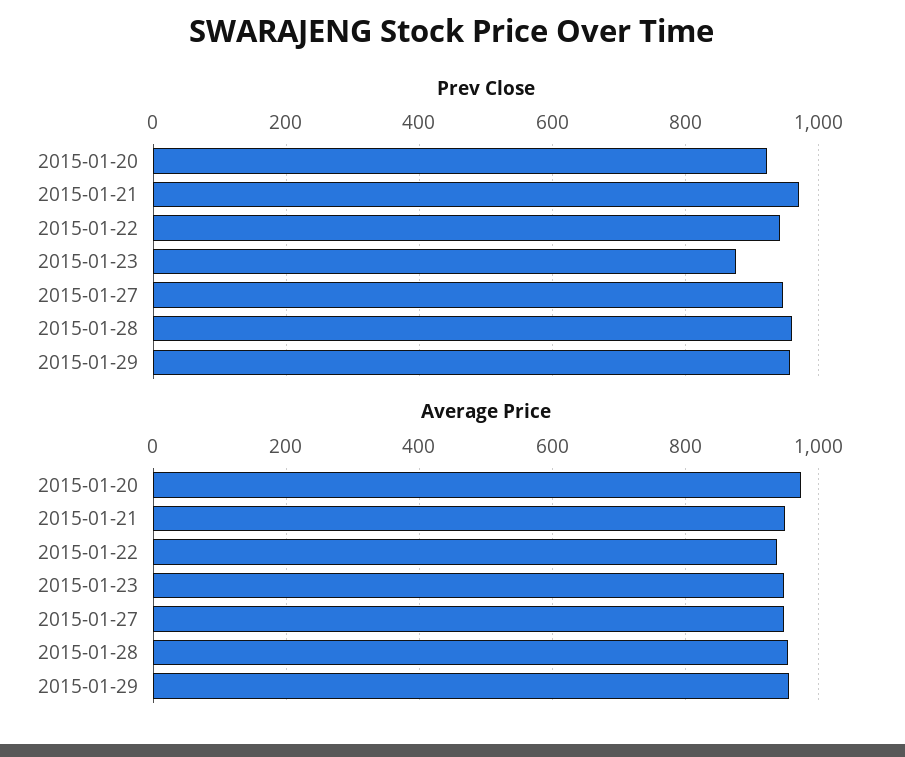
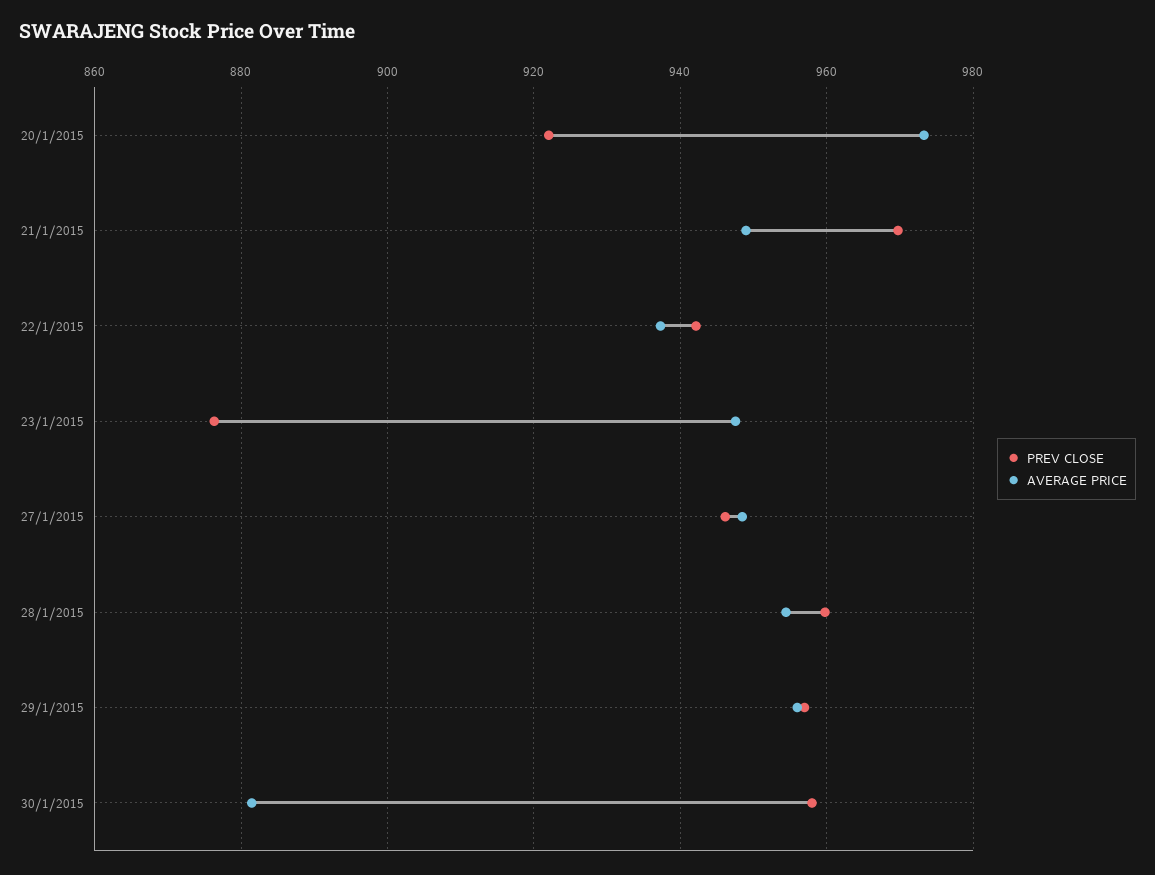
Prev Close, 30/1/2015: none -> 958
Average Price, 30/1/2015: none -> 882

